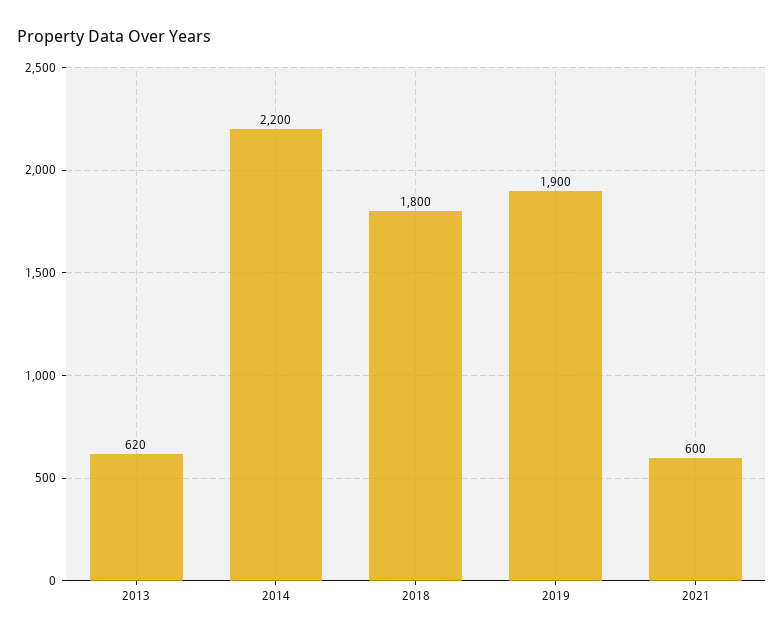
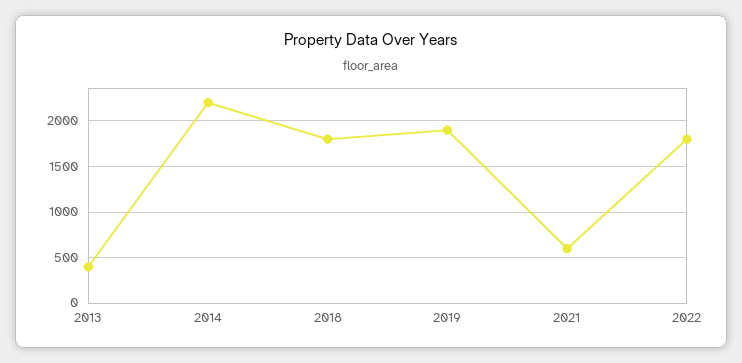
2013: 620 -> 400
2022: none -> 1800

